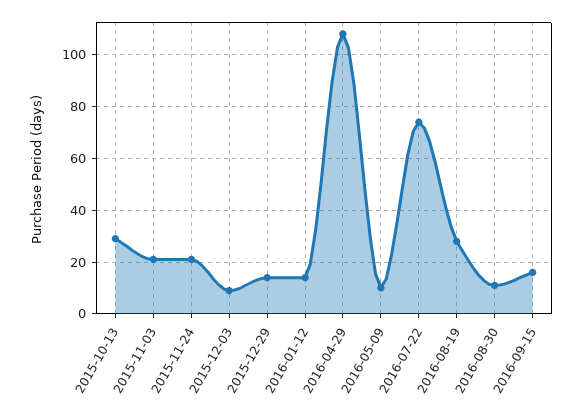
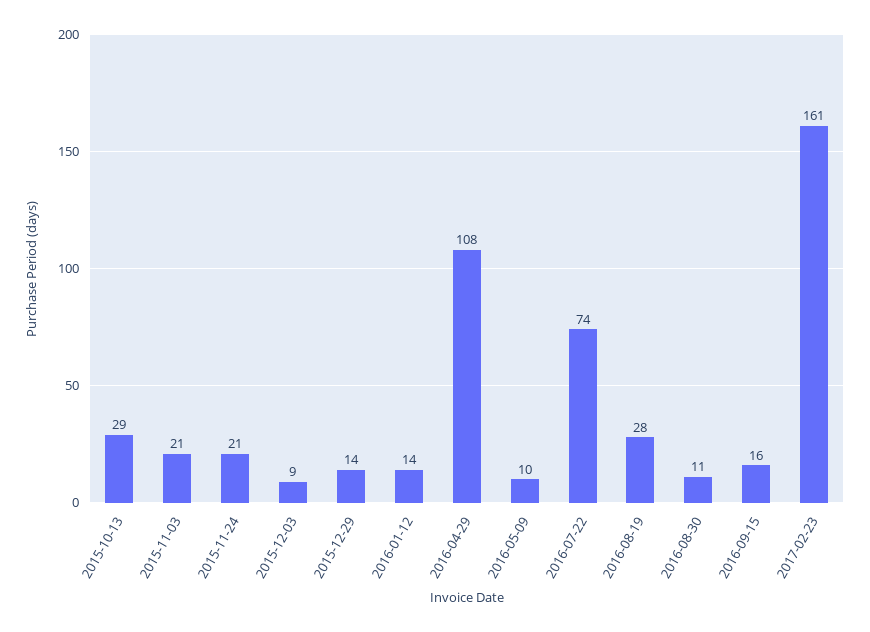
2017-02-23: none -> 161

